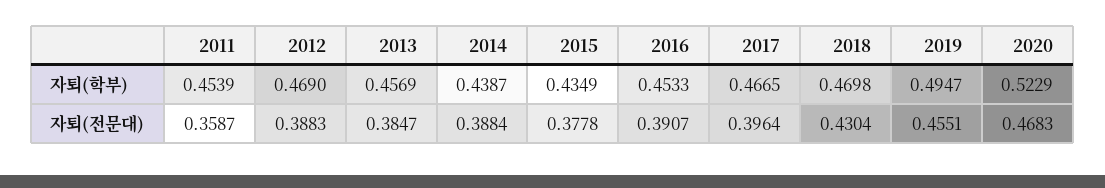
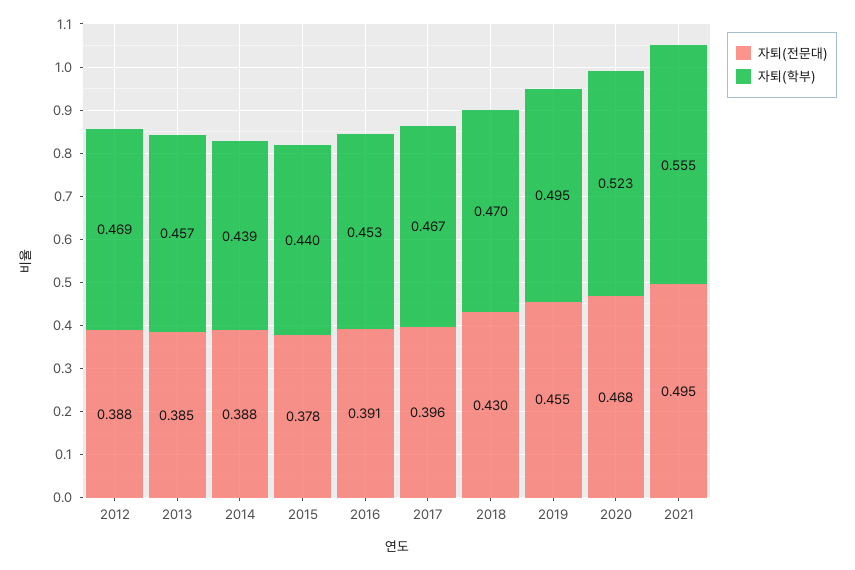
자퇴(학부), 2011: 0.4539 -> none
자퇴(학부), 2015: 0.4349 -> 0.44
자퇴(전문대), 2011: 0.3587 -> none
자퇴(전문대), 2021: none -> 0.495
자퇴(학부), 2021: none -> 0.555

